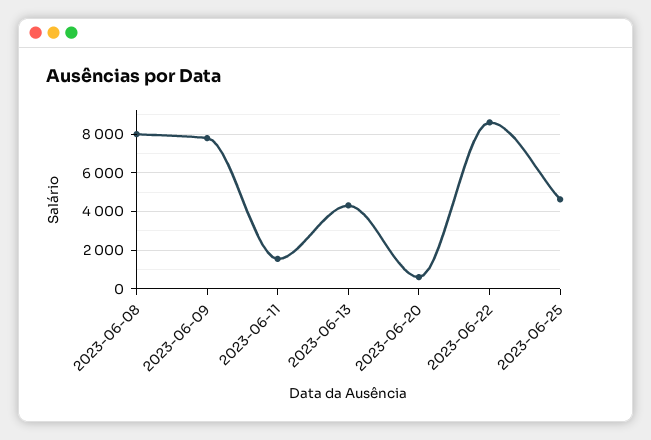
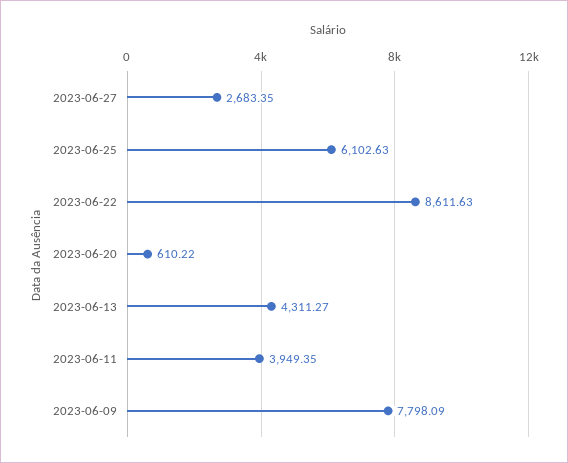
2023-06-08: 8000 -> none
2023-06-11: 1500 -> 3949.35
2023-06-25: 4500 -> 6102.63
2023-06-27: none -> 2683.35

